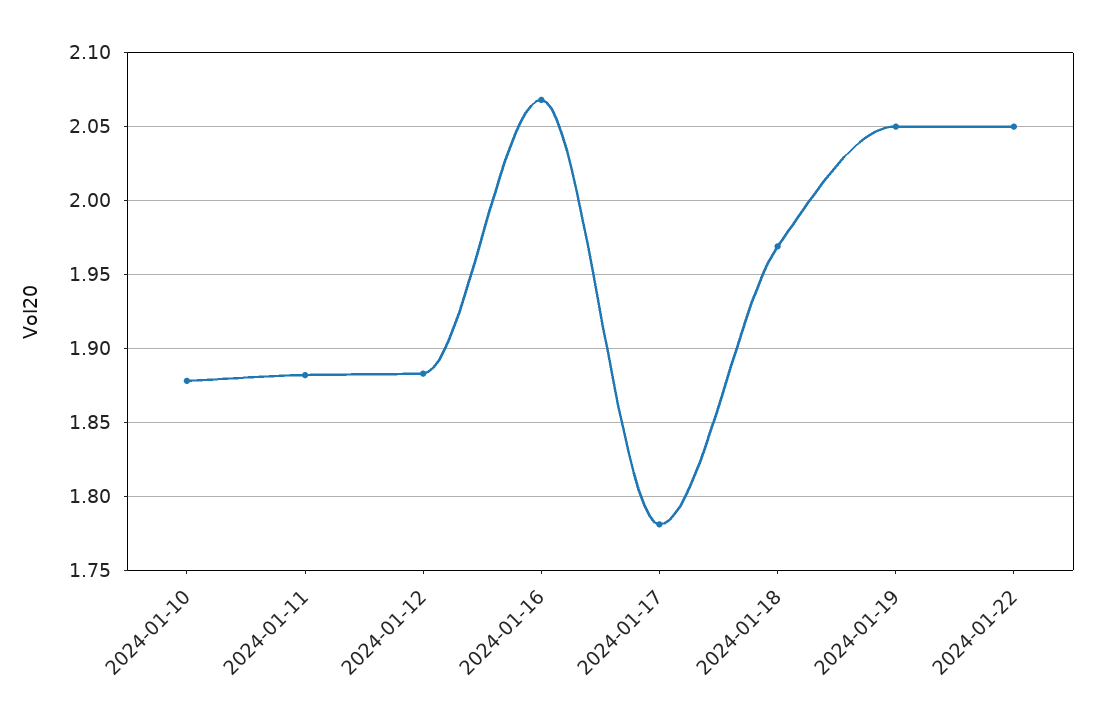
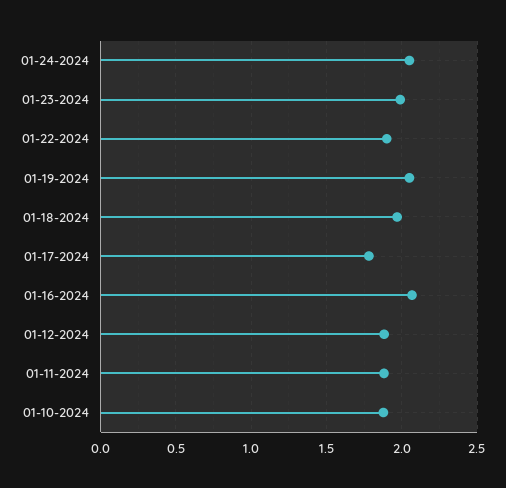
2024-01-22: 2.05 -> 1.9
01-24-2024: none -> 2.05
01-23-2024: none -> 2

